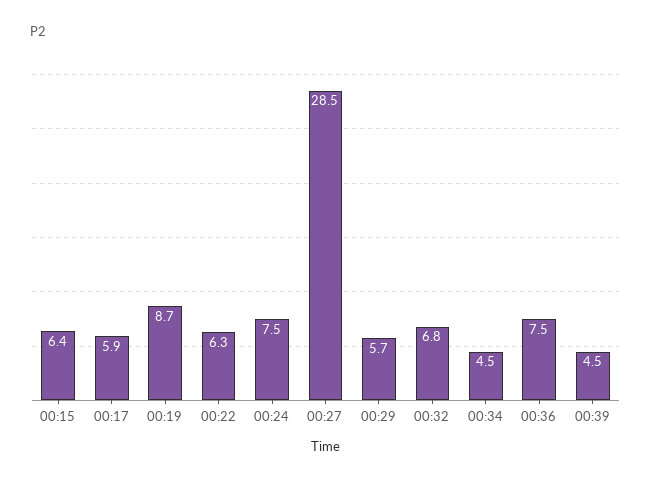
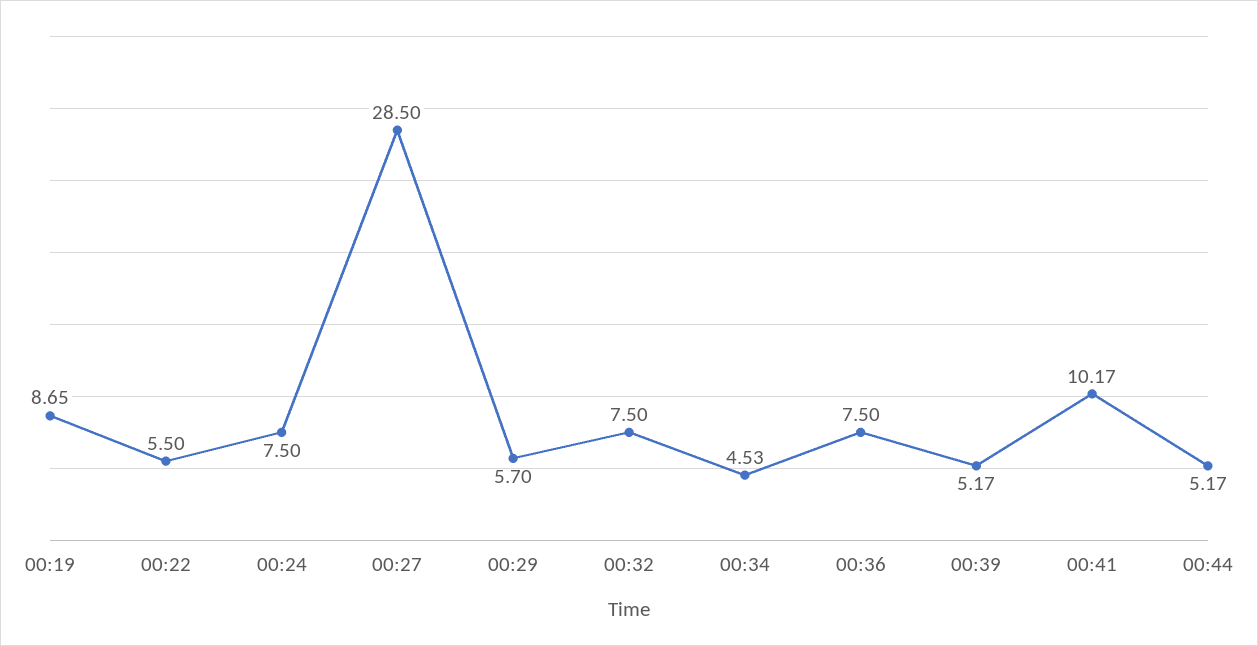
00:15: 6.4 -> none
00:17: 5.9 -> none
00:22: 6.3 -> 5.5
00:32: 6.8 -> 7.5
00:39: 4.5 -> 5.17
00:41: none -> 10.17
00:44: none -> 5.17

